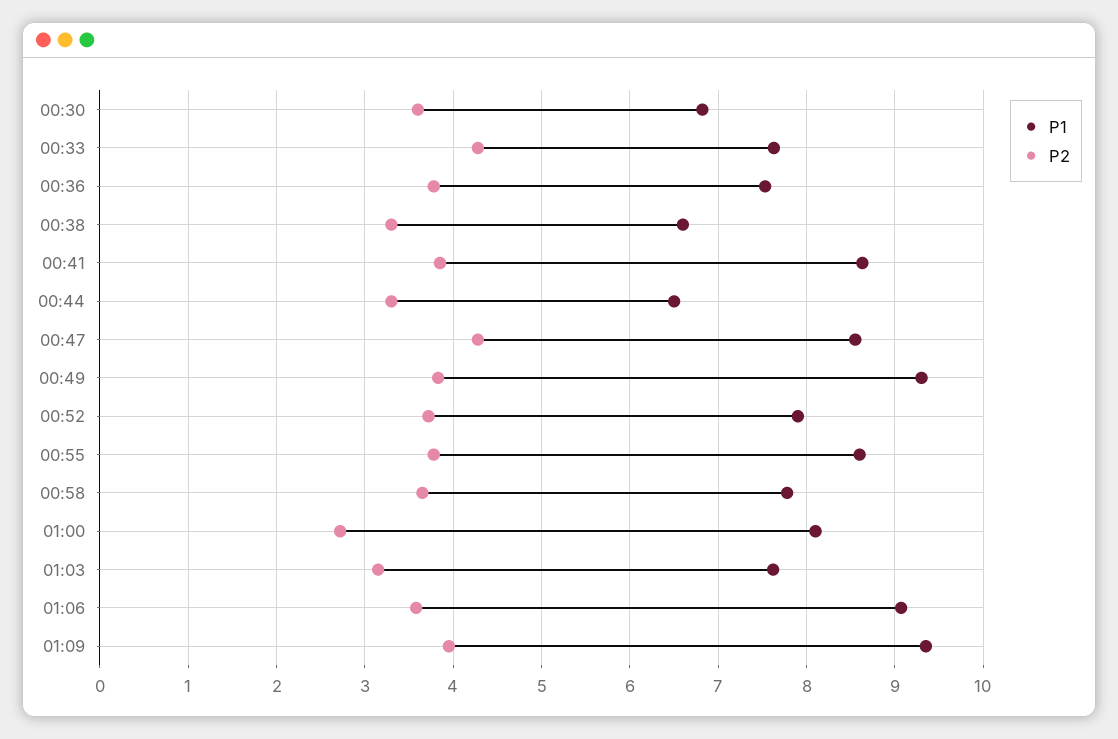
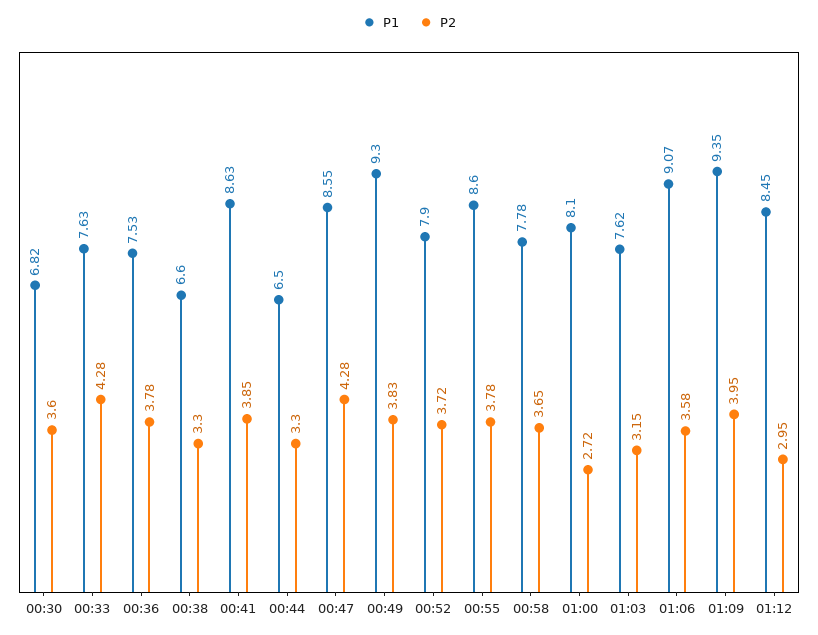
P1, 01:12: none -> 8.45
P2, 01:12: none -> 2.95

